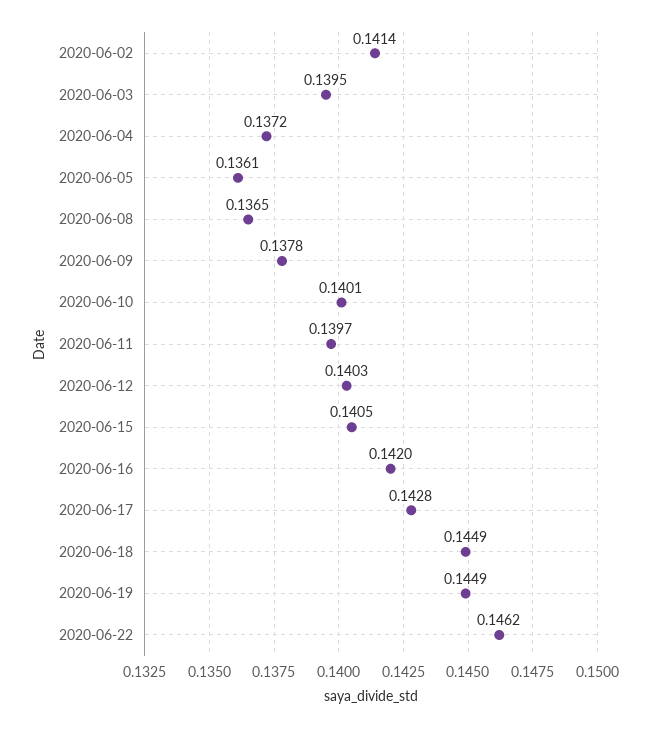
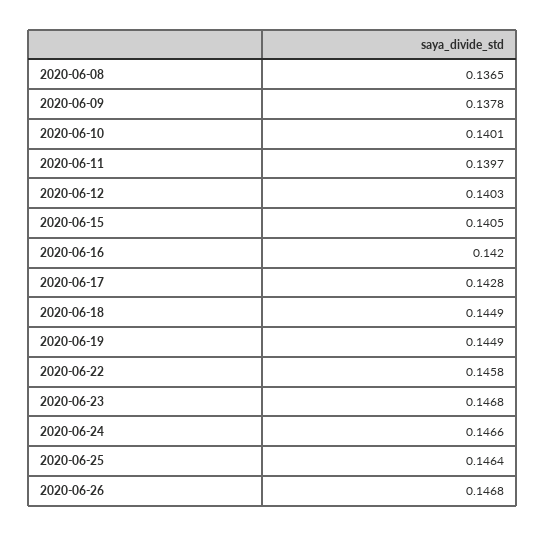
2020-06-02: 0.1414 -> none
2020-06-03: 0.1395 -> none
2020-06-04: 0.1372 -> none
2020-06-05: 0.1361 -> none
2020-06-22: 0.1462 -> 0.1458
2020-06-23: none -> 0.1468
2020-06-24: none -> 0.1466
2020-06-25: none -> 0.1464
2020-06-26: none -> 0.1468

